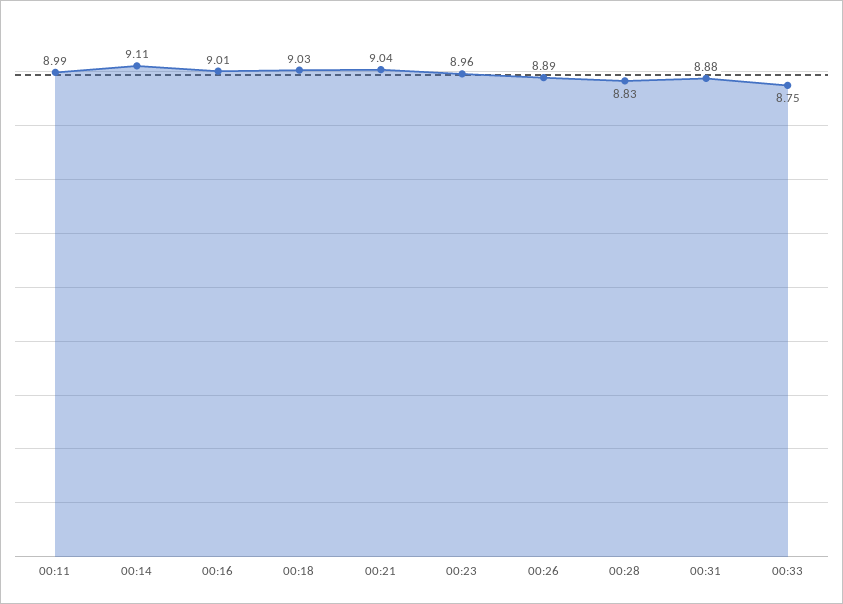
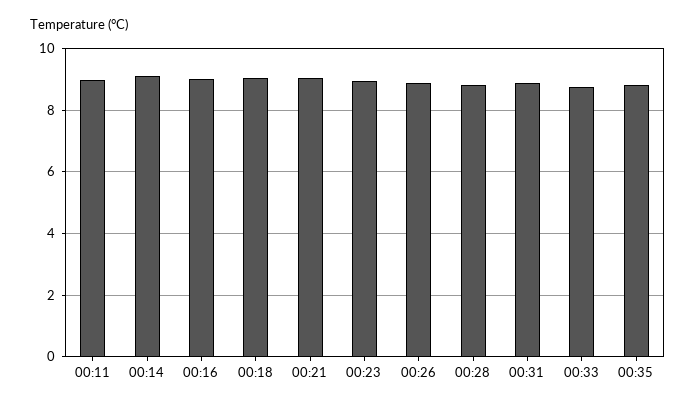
00:35: none -> 8.8

